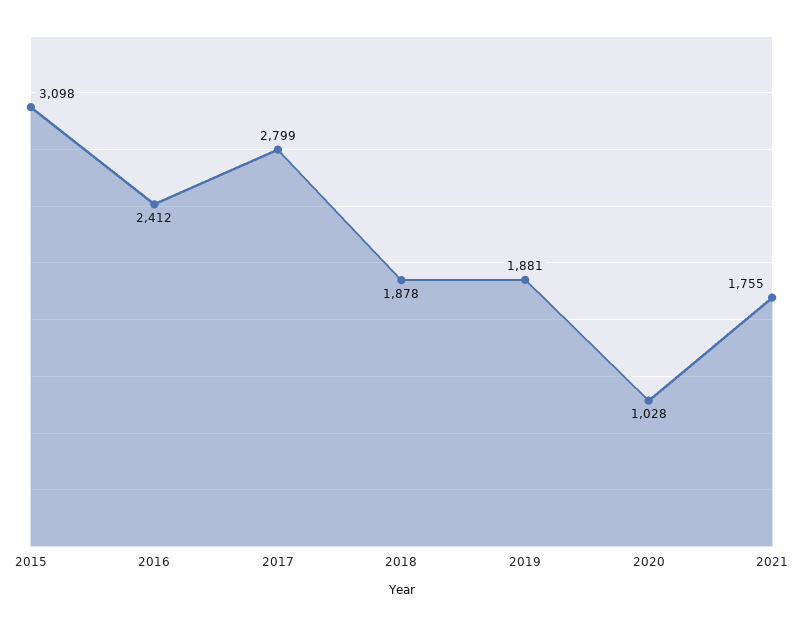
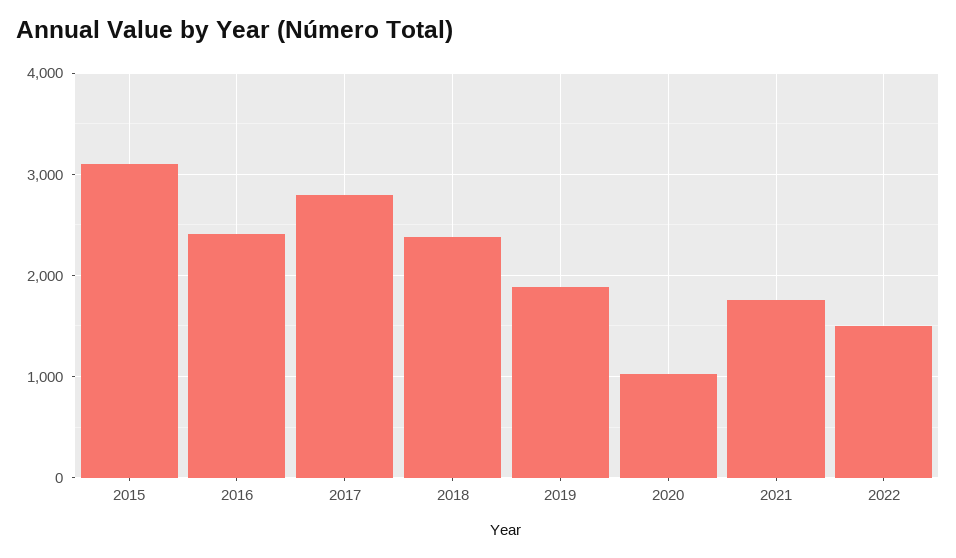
2018: 1878 -> 2400
2022: none -> 1500

